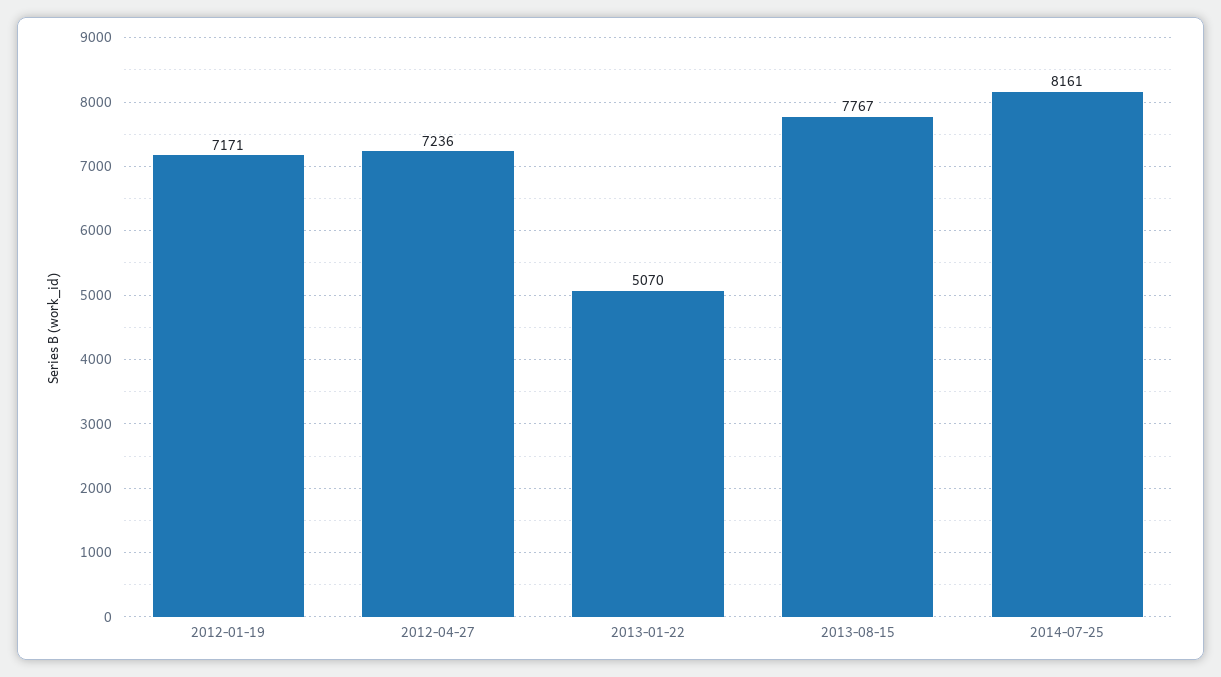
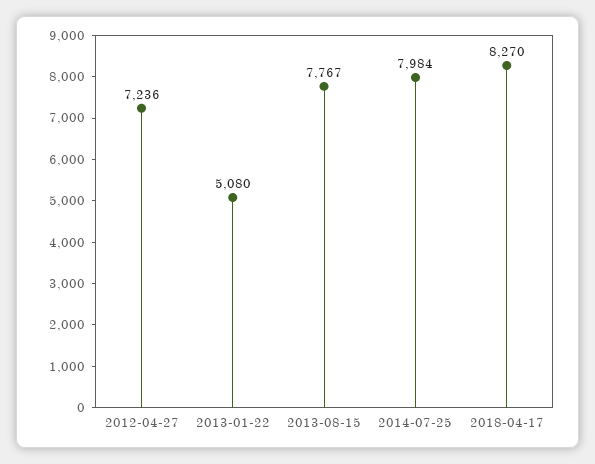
2012-01-19: 7171 -> none
2013-01-22: 5070 -> 5080
2014-07-25: 8161 -> 7984
2018-04-17: none -> 8270

